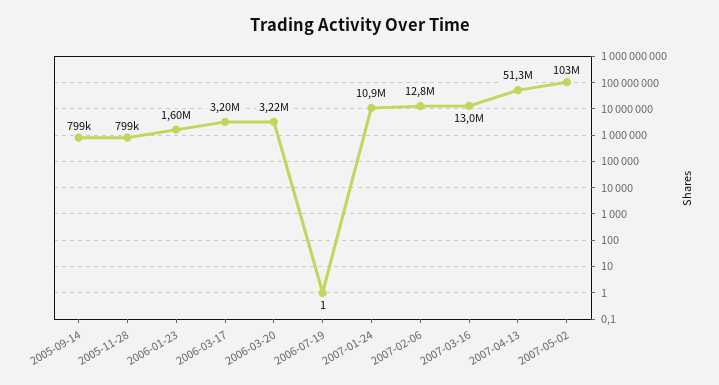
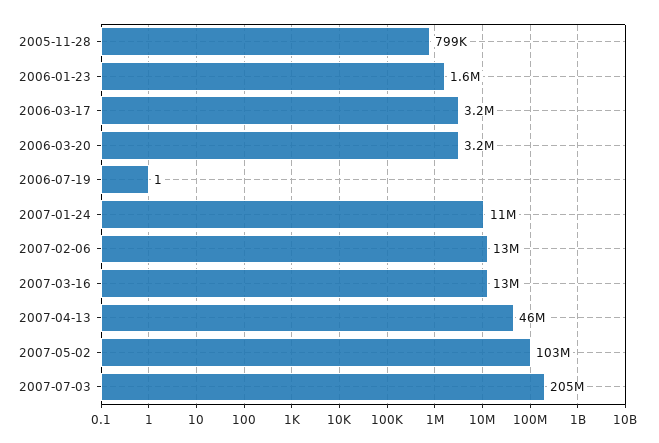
2005-09-14: 799000 -> none
2007-04-13: 51300000 -> 46000000
2007-07-03: none -> 205000000

